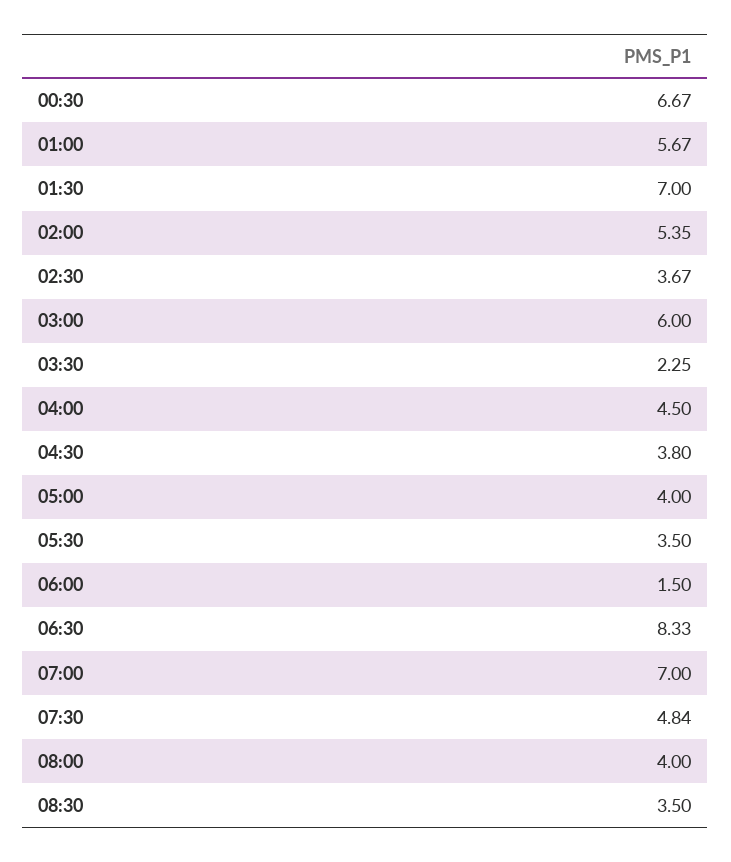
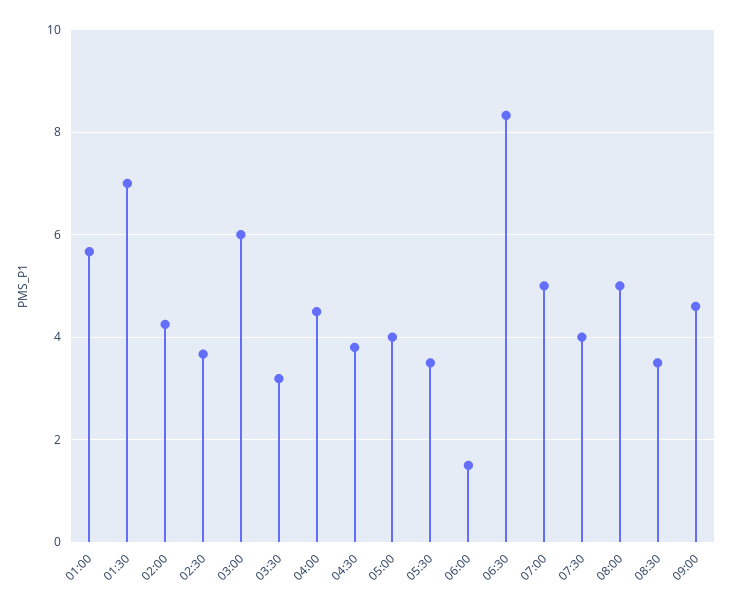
00:30: 6.67 -> none
02:00: 5.35 -> 4.2
03:30: 2.25 -> 3.2
07:00: 7 -> 5
07:30: 4.84 -> 4
08:00: 4 -> 5
09:00: none -> 4.6

